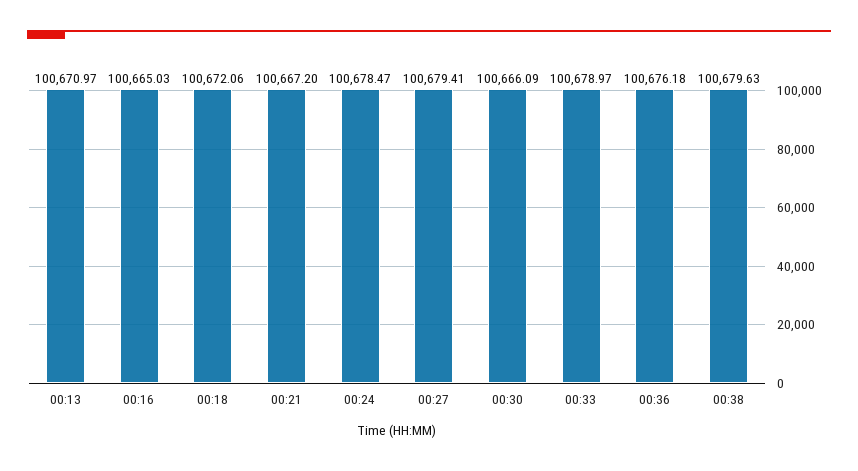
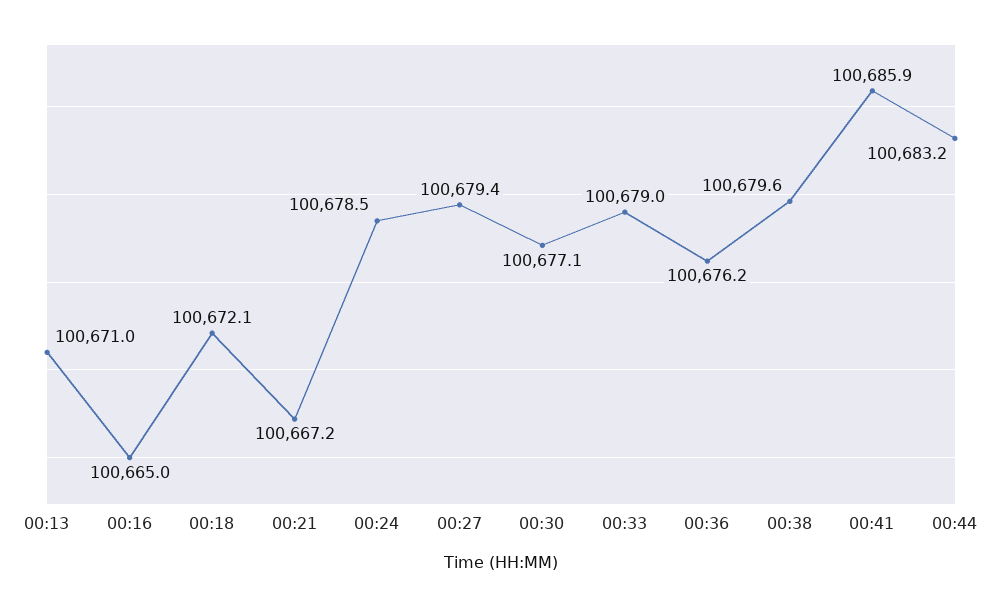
00:30: 100666.09 -> 100677.1
00:41: none -> 100685.9
00:44: none -> 100683.2

